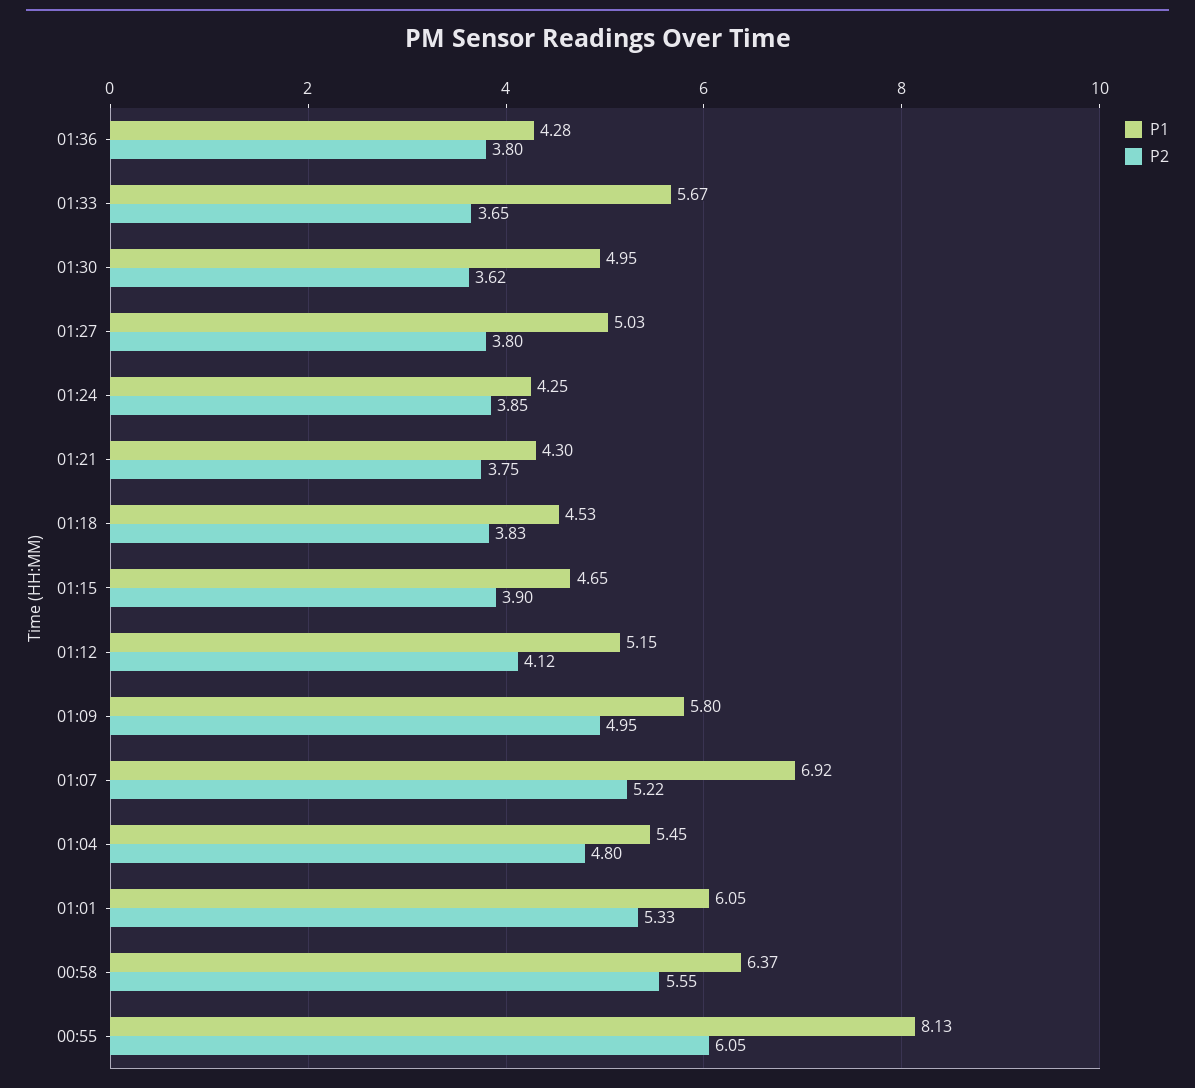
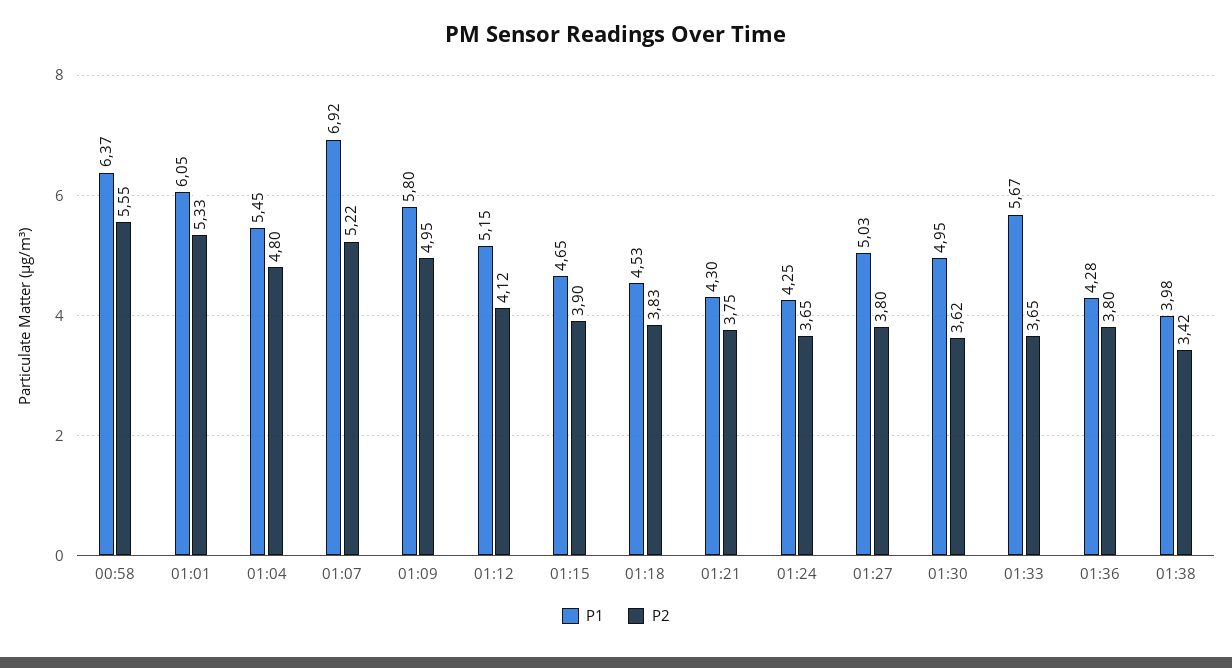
P2, 01:24: 3.85 -> 3.65
P1, 00:55: 8.13 -> none
P2, 00:55: 6.05 -> none
P1, 01:38: none -> 3.98
P2, 01:38: none -> 3.42

